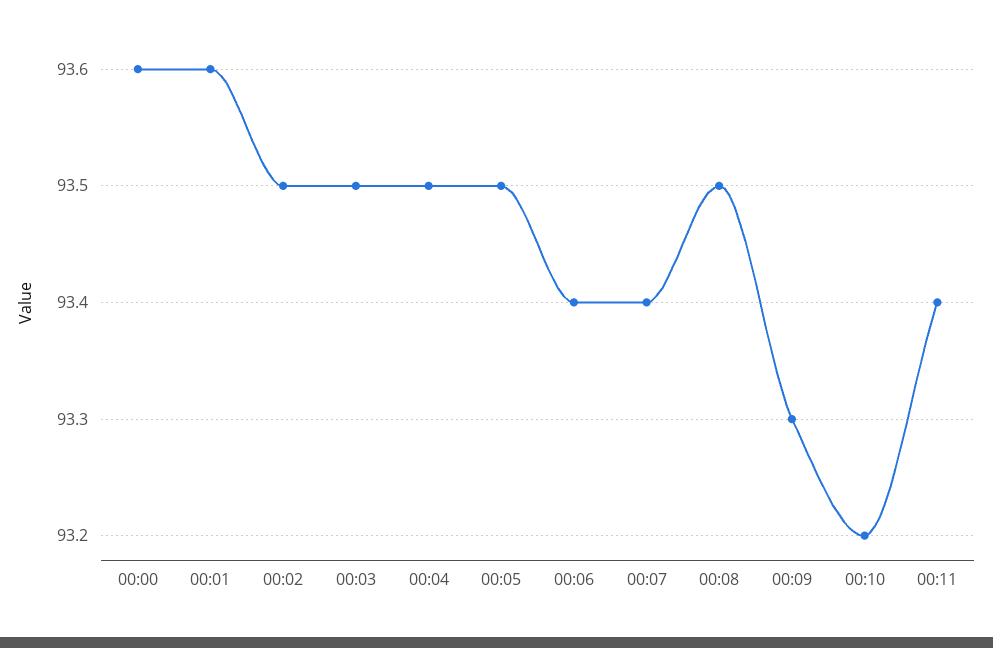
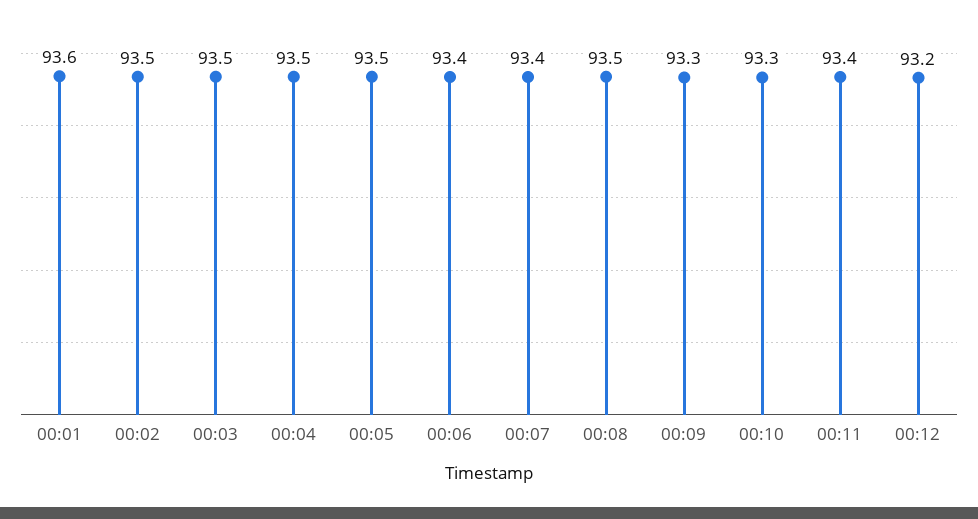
00:00: 93.6 -> none
00:10: 93.2 -> 93.3
00:12: none -> 93.2

